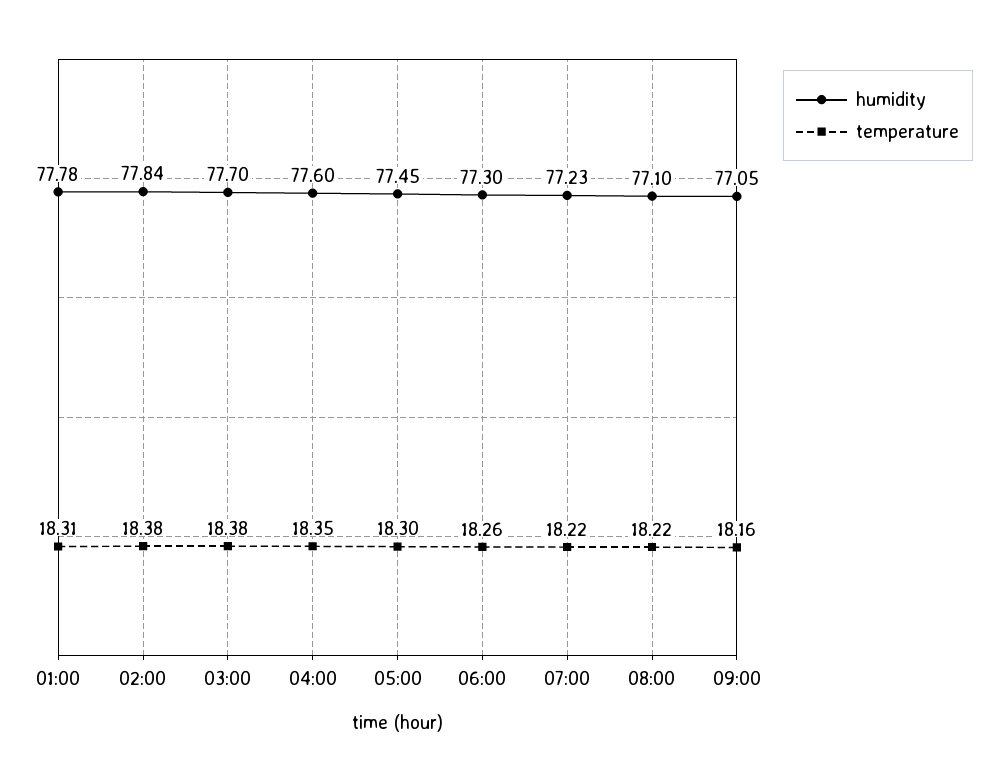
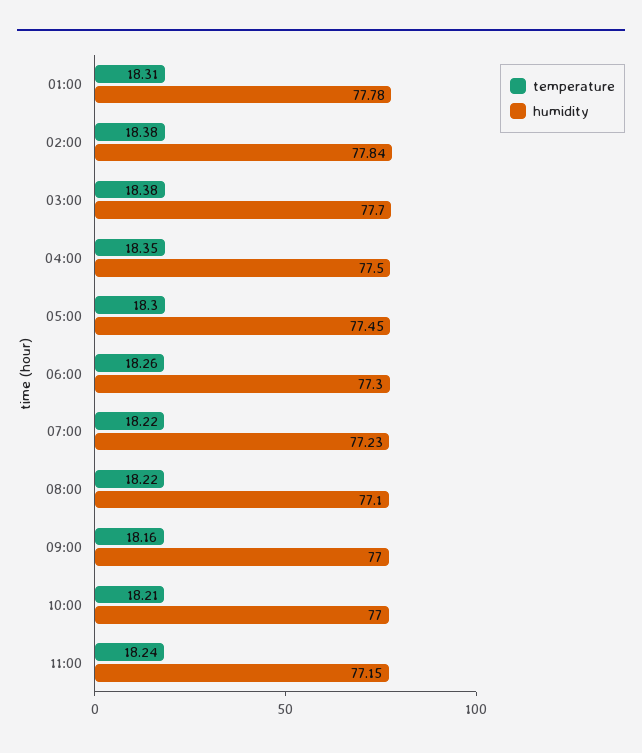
humidity, 04:00: 77.6 -> 77.5
humidity, 09:00: 77.05 -> 77
temperature, 10:00: none -> 18.21
humidity, 10:00: none -> 77
temperature, 11:00: none -> 18.24
humidity, 11:00: none -> 77.15

